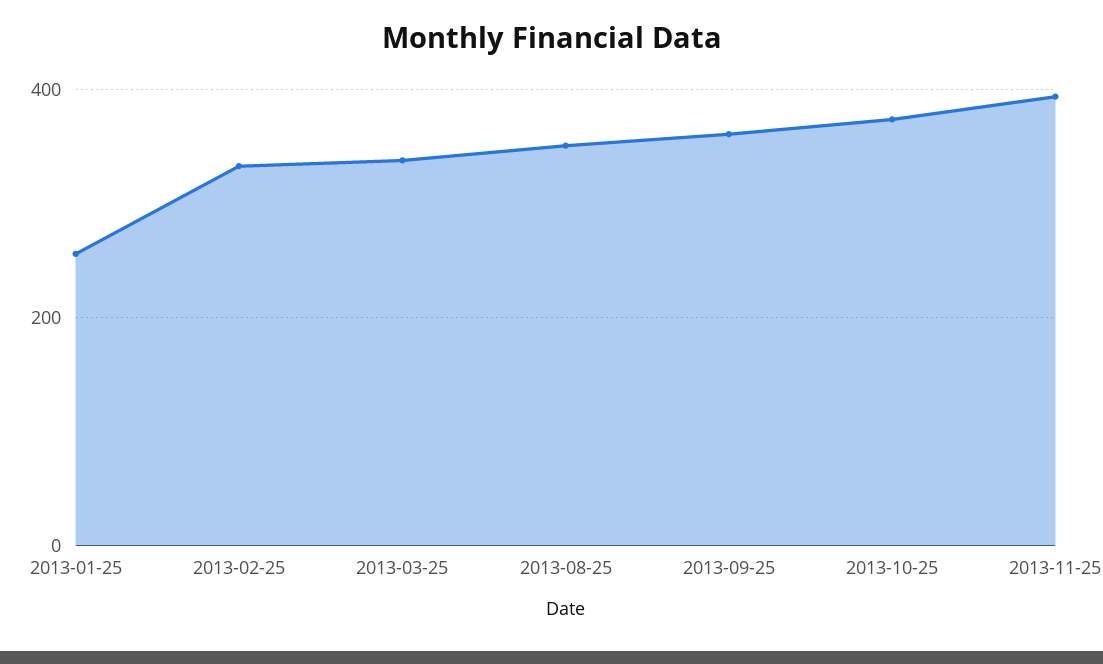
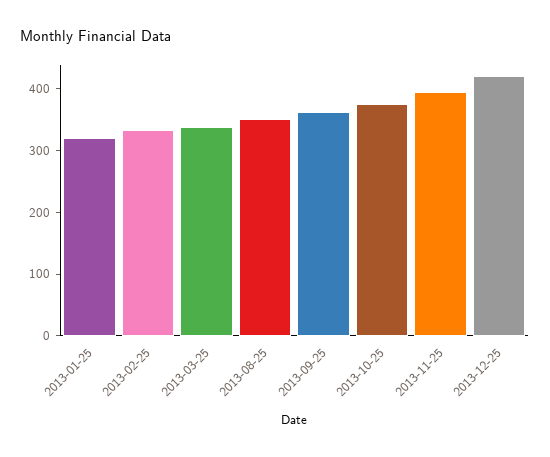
2013-01-25: 260 -> 320
2013-12-25: none -> 420

